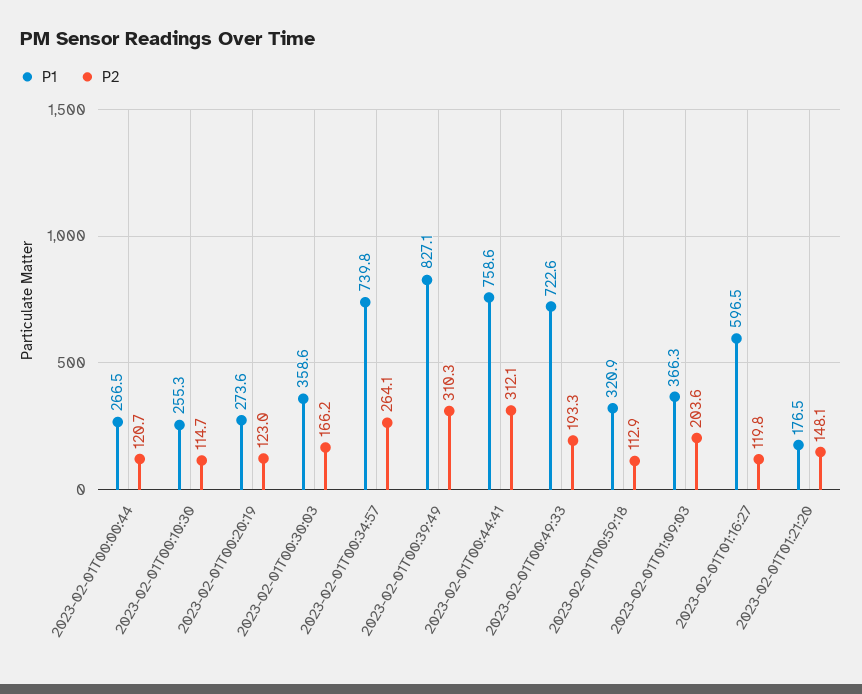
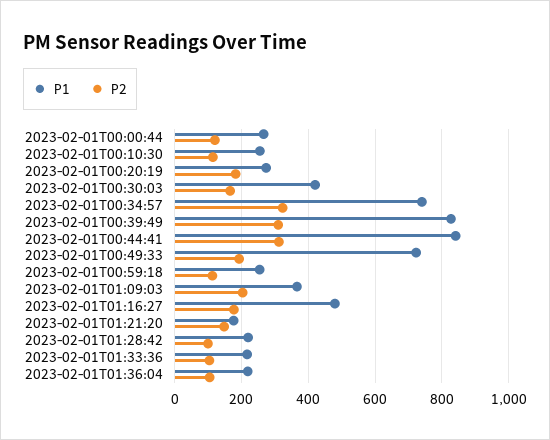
P2, 2023-02-01T00:20:19: 123 -> 180
P1, 2023-02-01T00:30:03: 358.6 -> 420
P2, 2023-02-01T00:34:57: 264.1 -> 320
P1, 2023-02-01T00:44:41: 758.6 -> 840
P1, 2023-02-01T00:59:18: 320.9 -> 260
P1, 2023-02-01T01:16:27: 596.5 -> 480
P2, 2023-02-01T01:16:27: 119.8 -> 180
P1, 2023-02-01T01:28:42: none -> 220
P2, 2023-02-01T01:28:42: none -> 100
P1, 2023-02-01T01:33:36: none -> 220
P2, 2023-02-01T01:33:36: none -> 100
P1, 2023-02-01T01:36:04: none -> 220
P2, 2023-02-01T01:36:04: none -> 100

